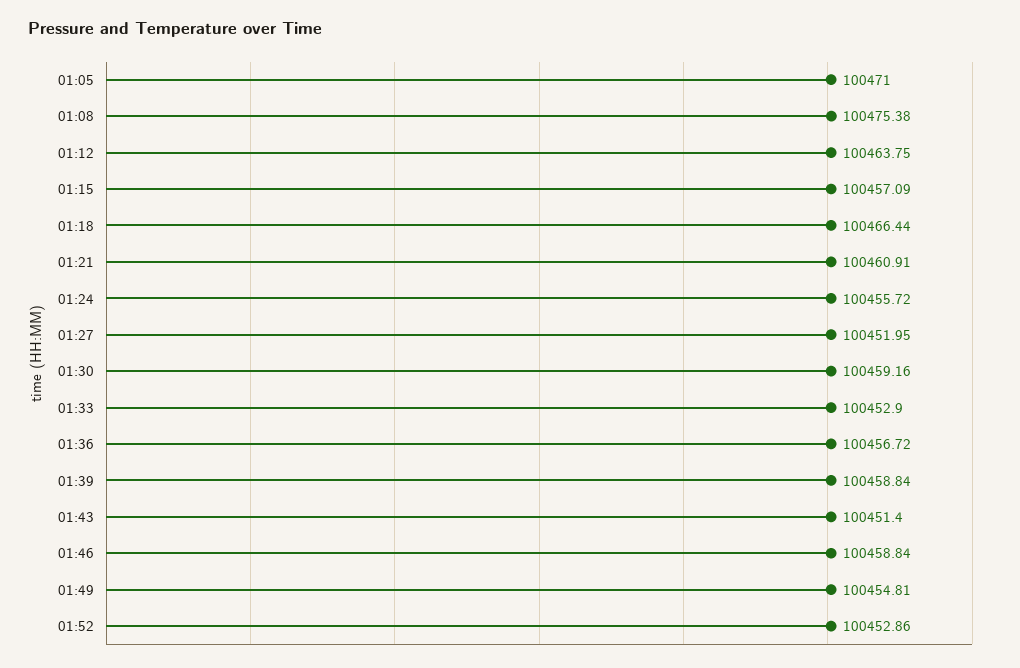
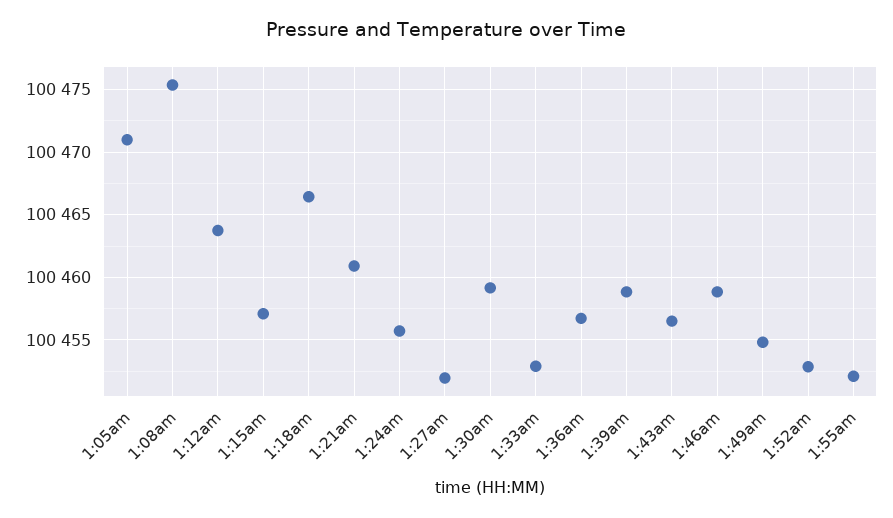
01:43: 100451.4 -> 100456.5
1:55am: none -> 100452

